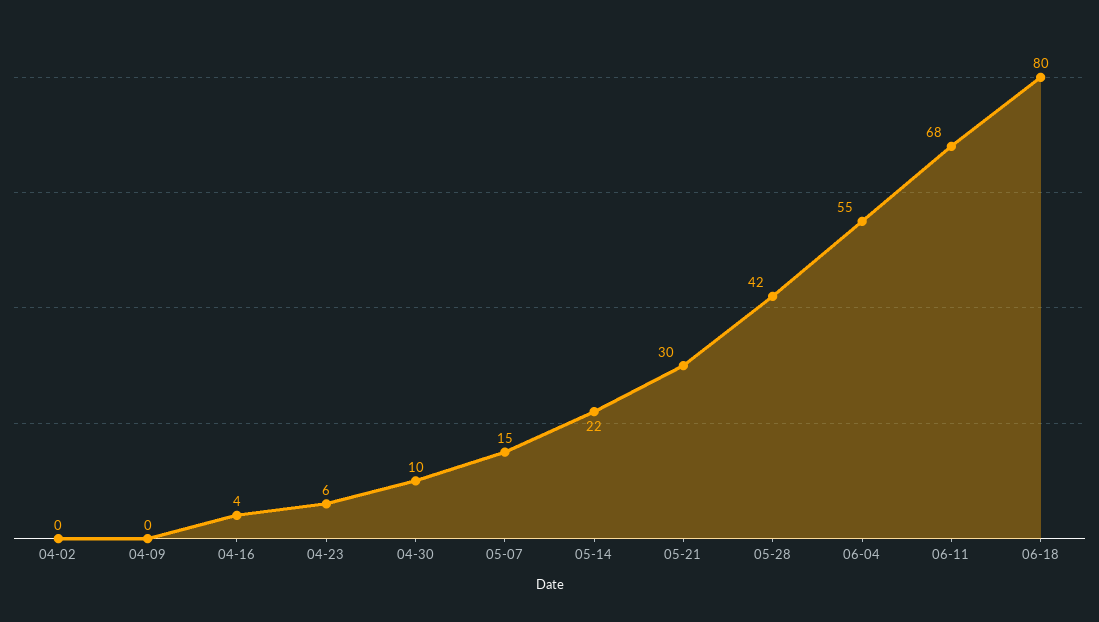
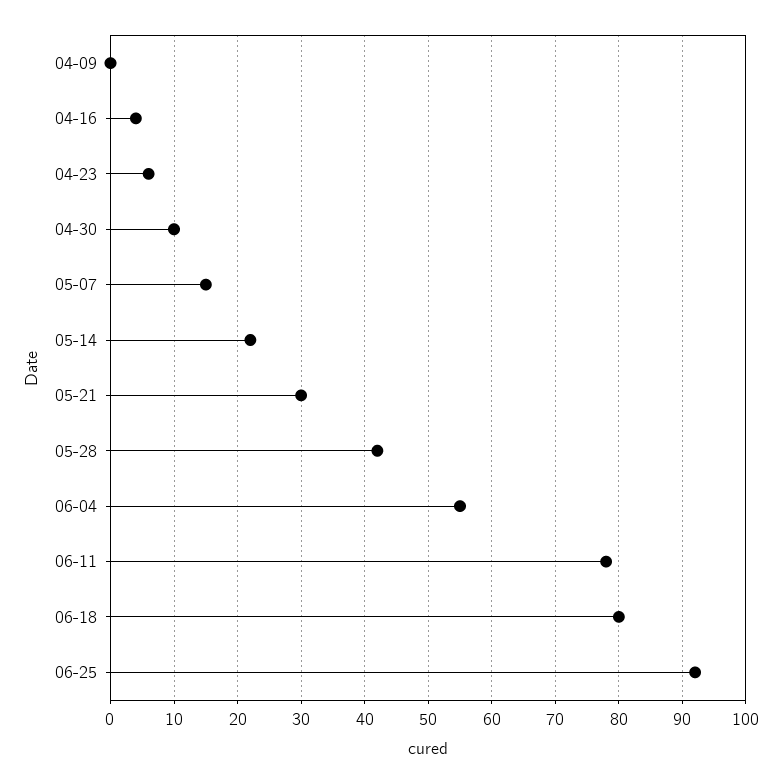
04-02: 0 -> none
06-11: 68 -> 78
06-25: none -> 92

